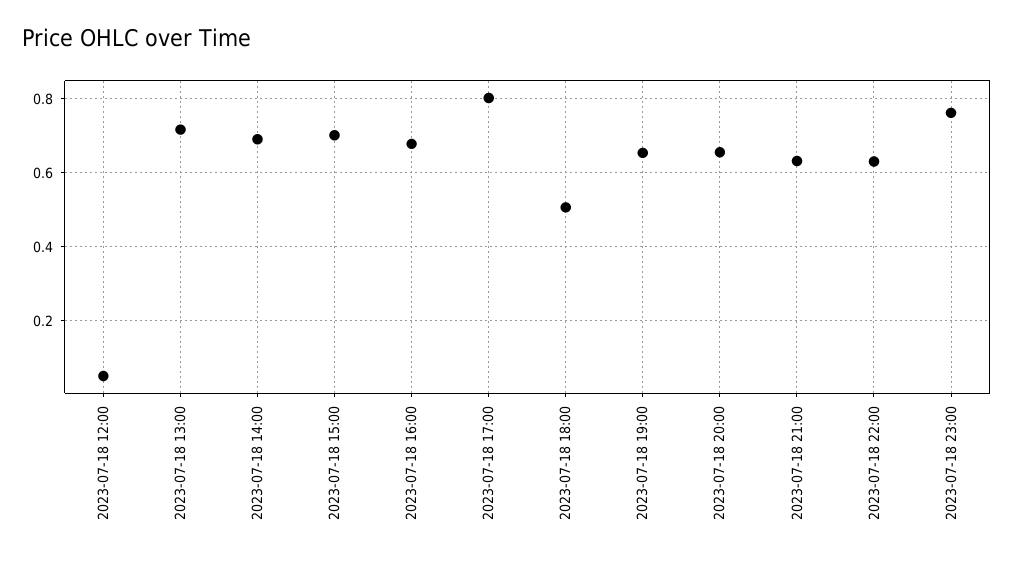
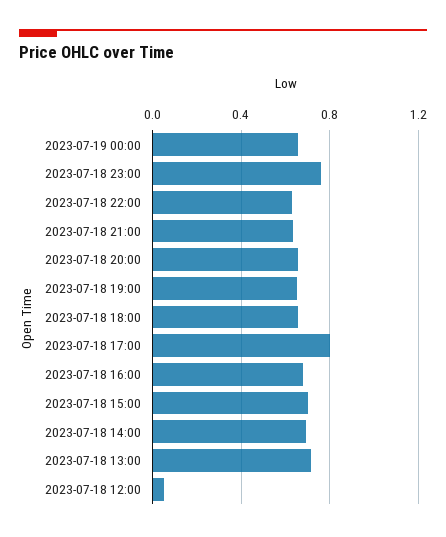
2023-07-18 18:00: 0.5 -> 0.65
2023-07-19 00:00: none -> 0.65

